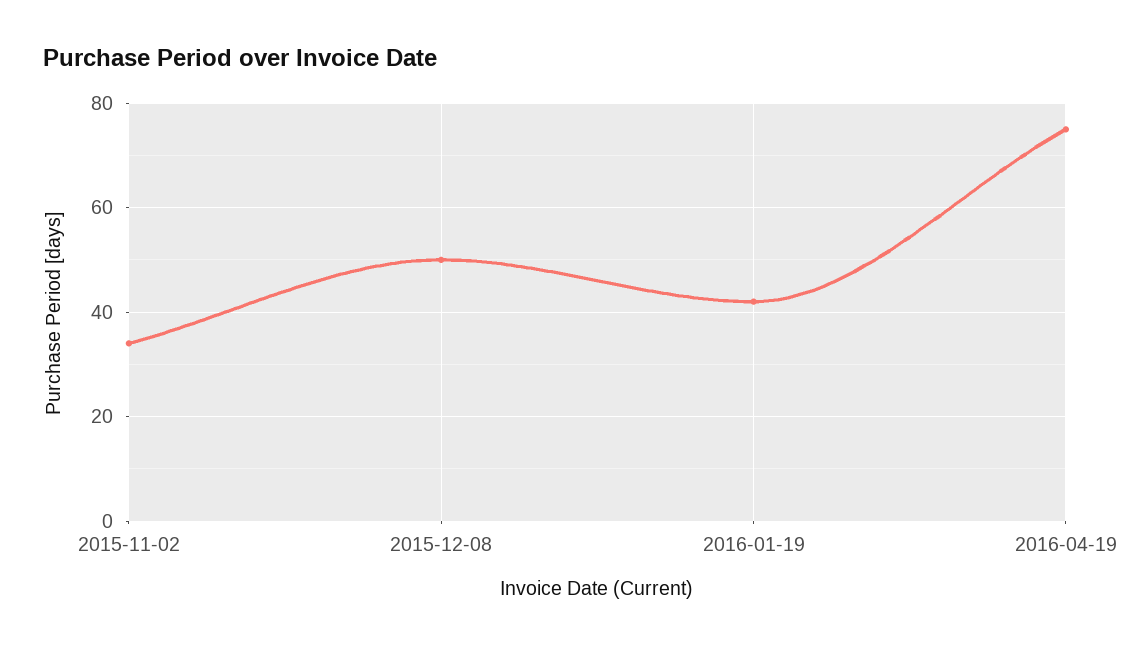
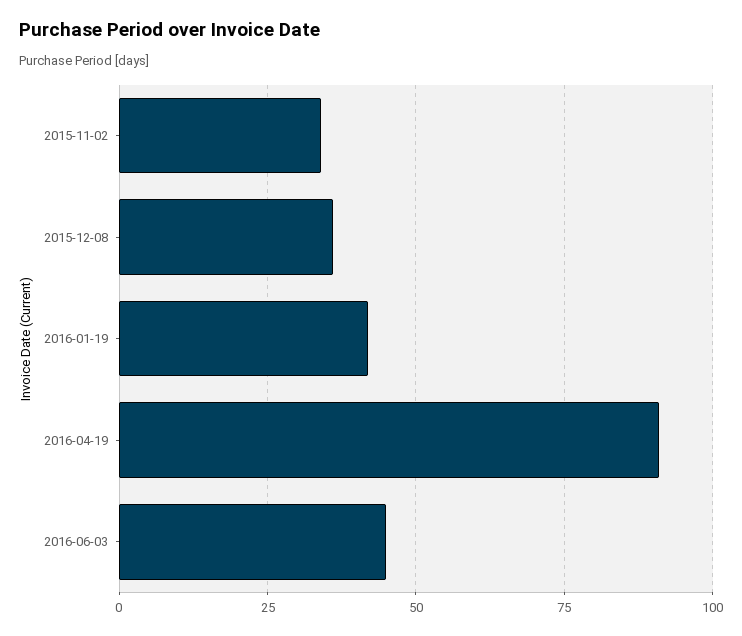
2015-12-08: 50 -> 35
2016-04-19: 75 -> 90
2016-06-03: none -> 45

